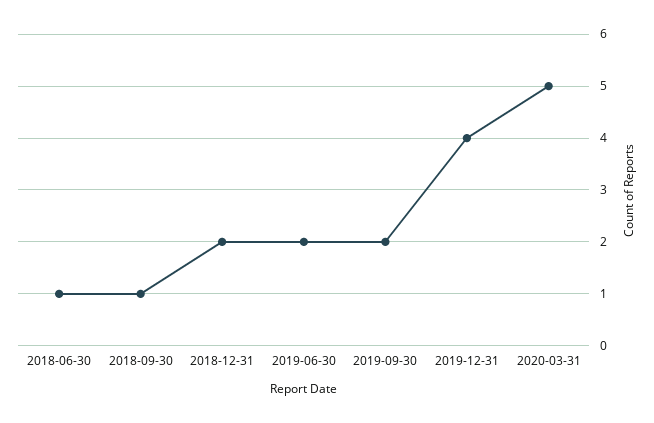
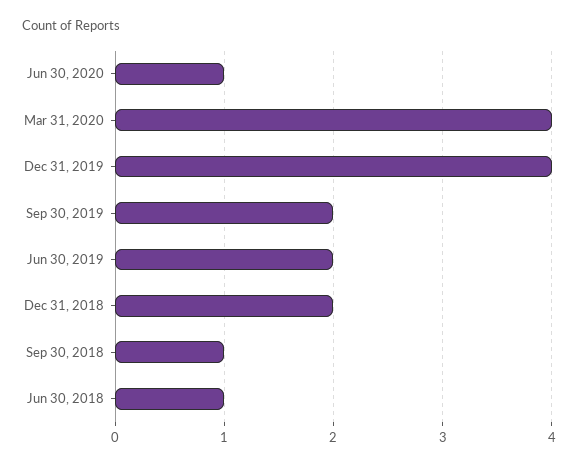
2020-03-31: 5 -> 4
Jun 30, 2020: none -> 1

